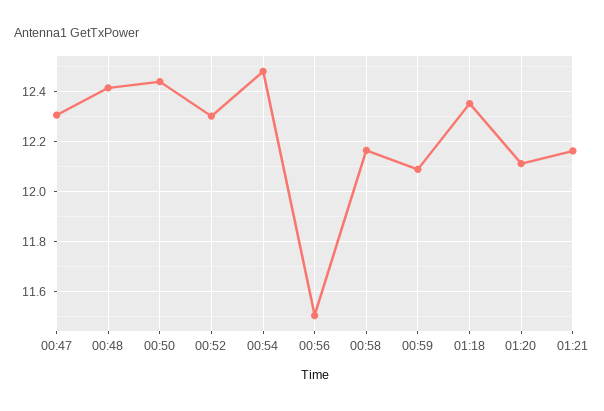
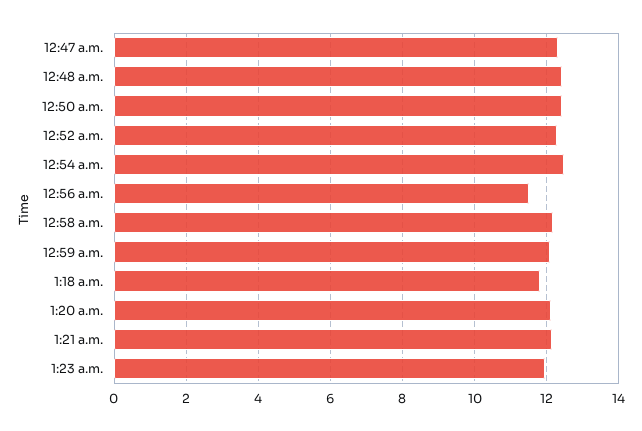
01:18: 12.35 -> 11.8
1:23 a.m.: none -> 12

